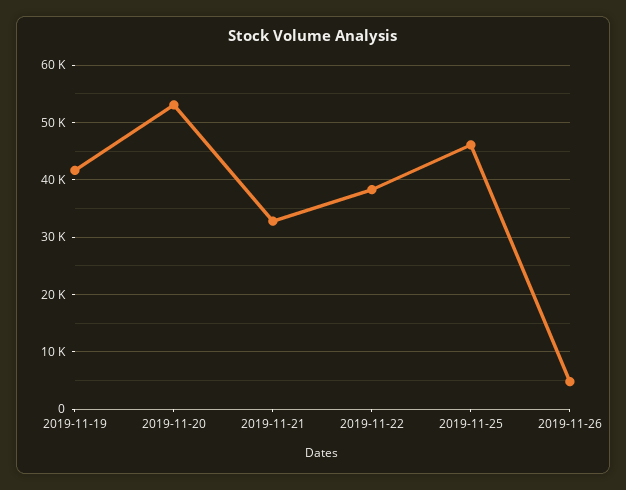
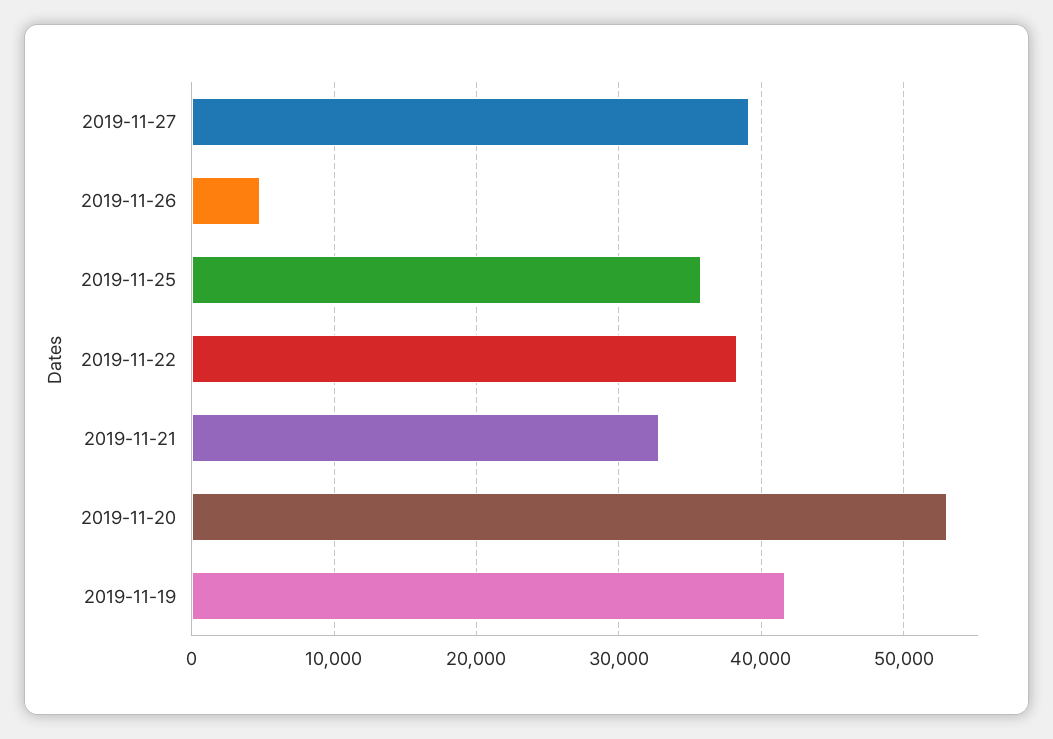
2019-11-25: 46000 -> 36000
2019-11-27: none -> 39000

